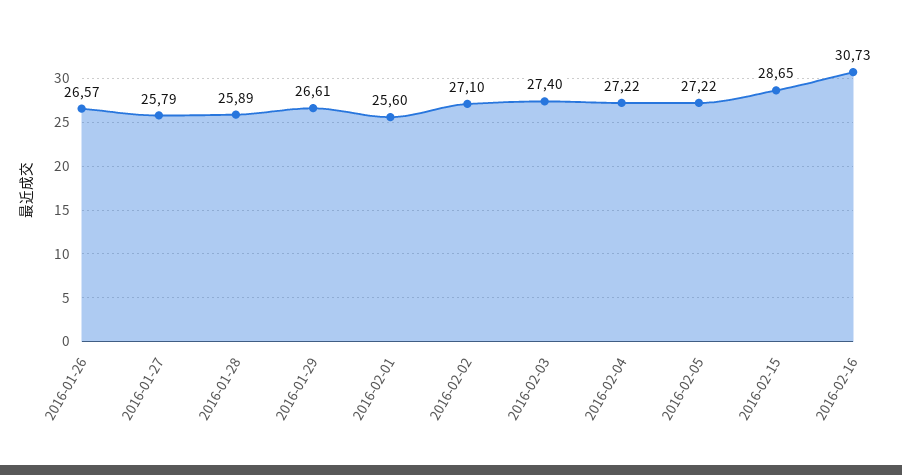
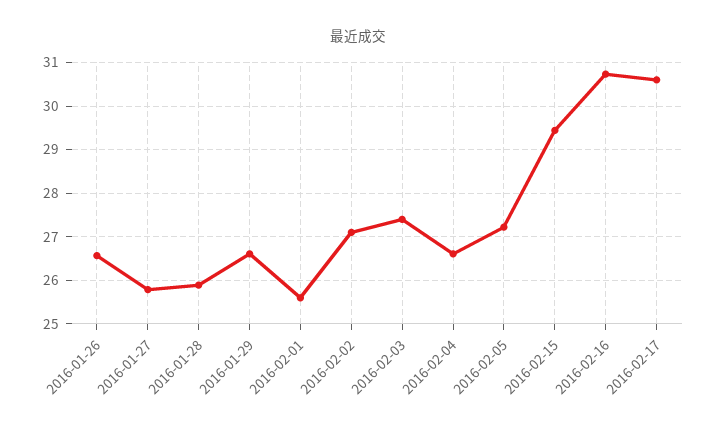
2016-02-04: 27.22 -> 26.6
2016-02-15: 28.65 -> 29.4
2016-02-17: none -> 30.6

